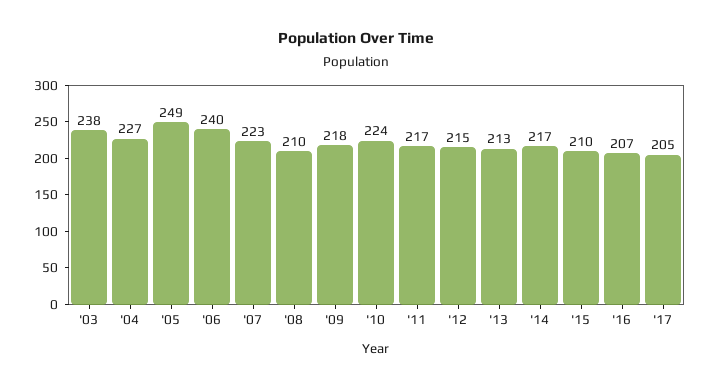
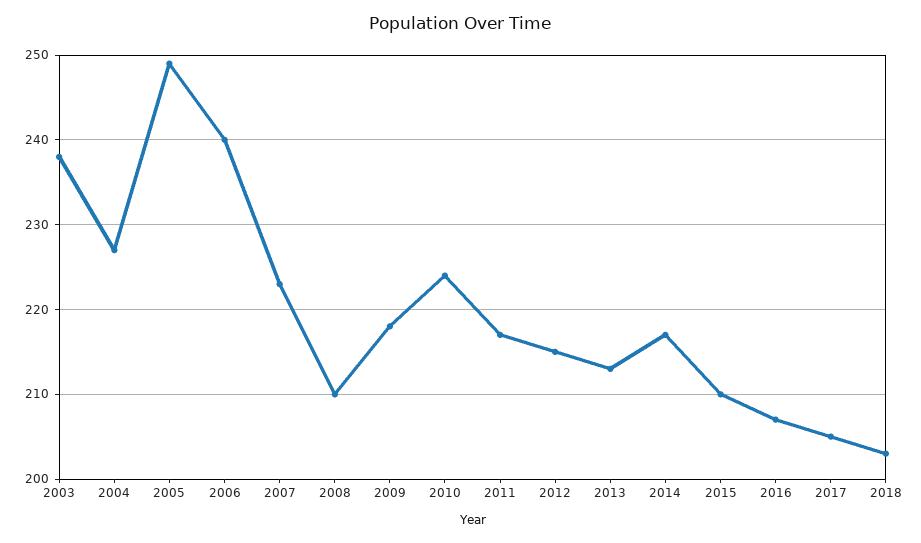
2018: none -> 203

